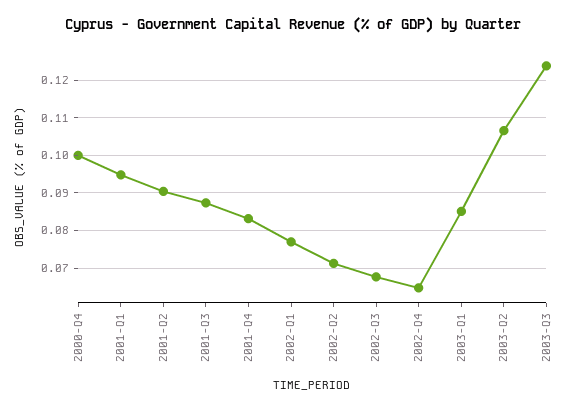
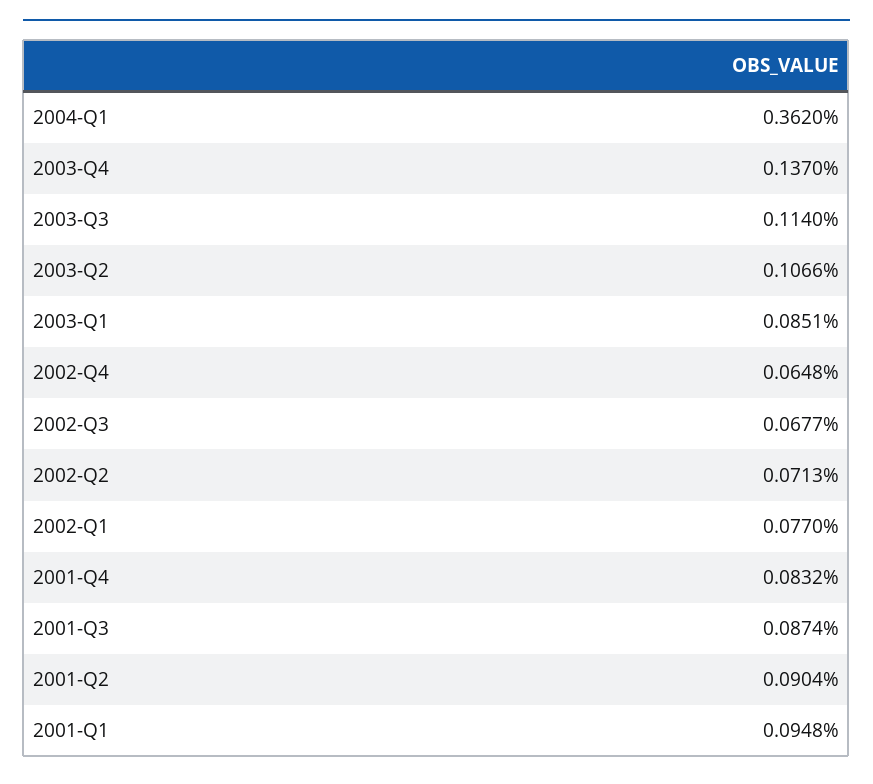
2000-Q4: 0.1 -> none
2003-Q3: 0.124 -> 0.114
2004-Q1: none -> 0.362
2003-Q4: none -> 0.137

